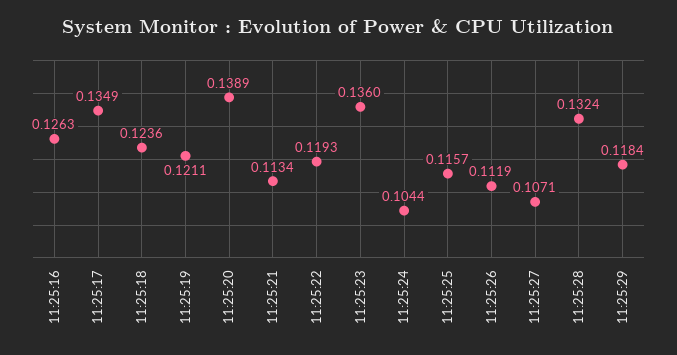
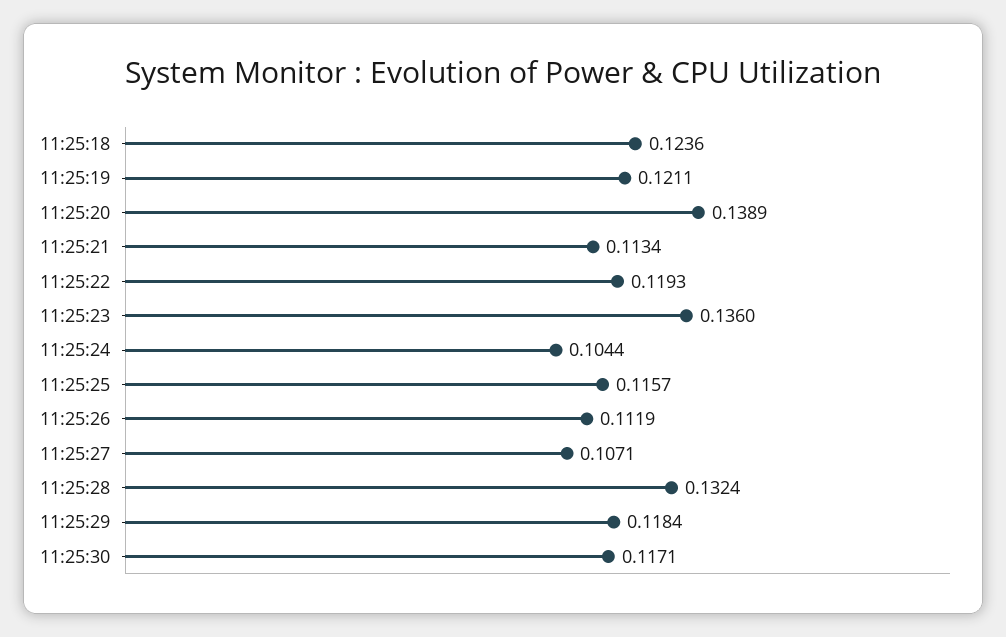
11:25:16: 0.1263 -> none
11:25:17: 0.1349 -> none
11:25:30: none -> 0.1171

